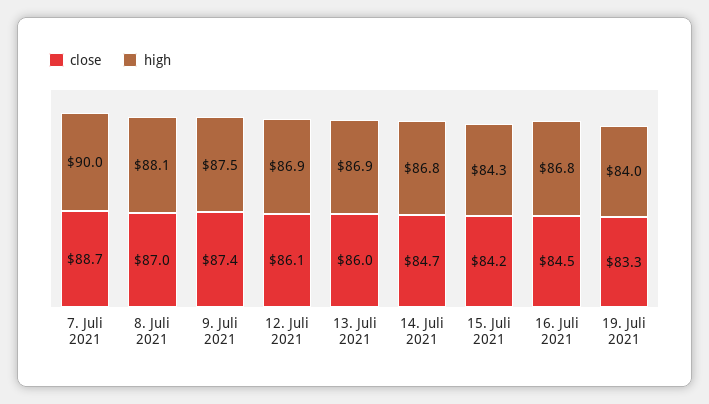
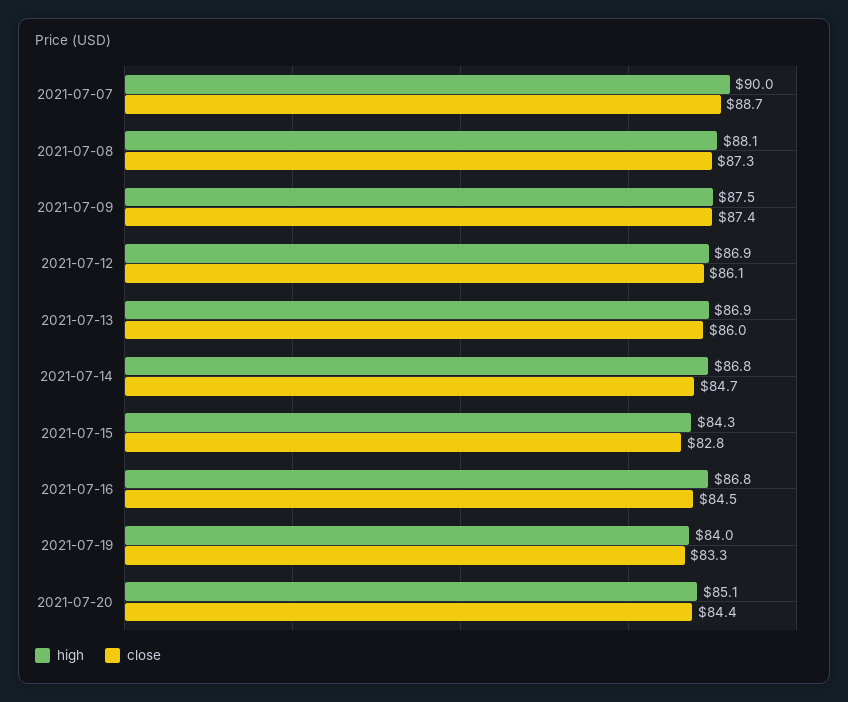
close, 8. Juli 2021: 87 -> 87.3
close, 15. Juli 2021: 84.2 -> 82.8
high, 2021-07-20: none -> 85.1
close, 2021-07-20: none -> 84.4

